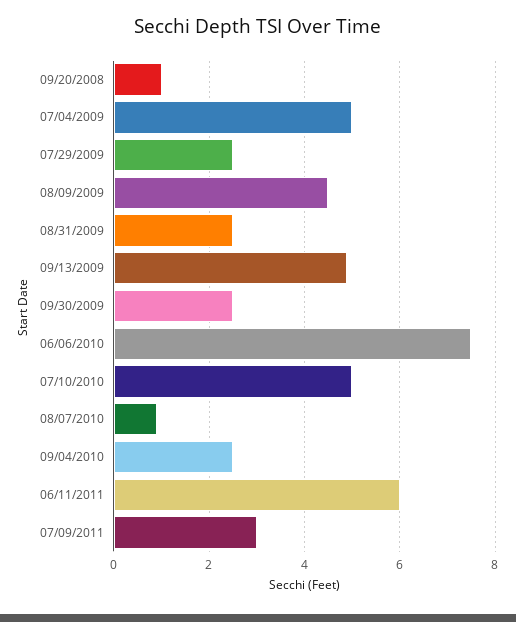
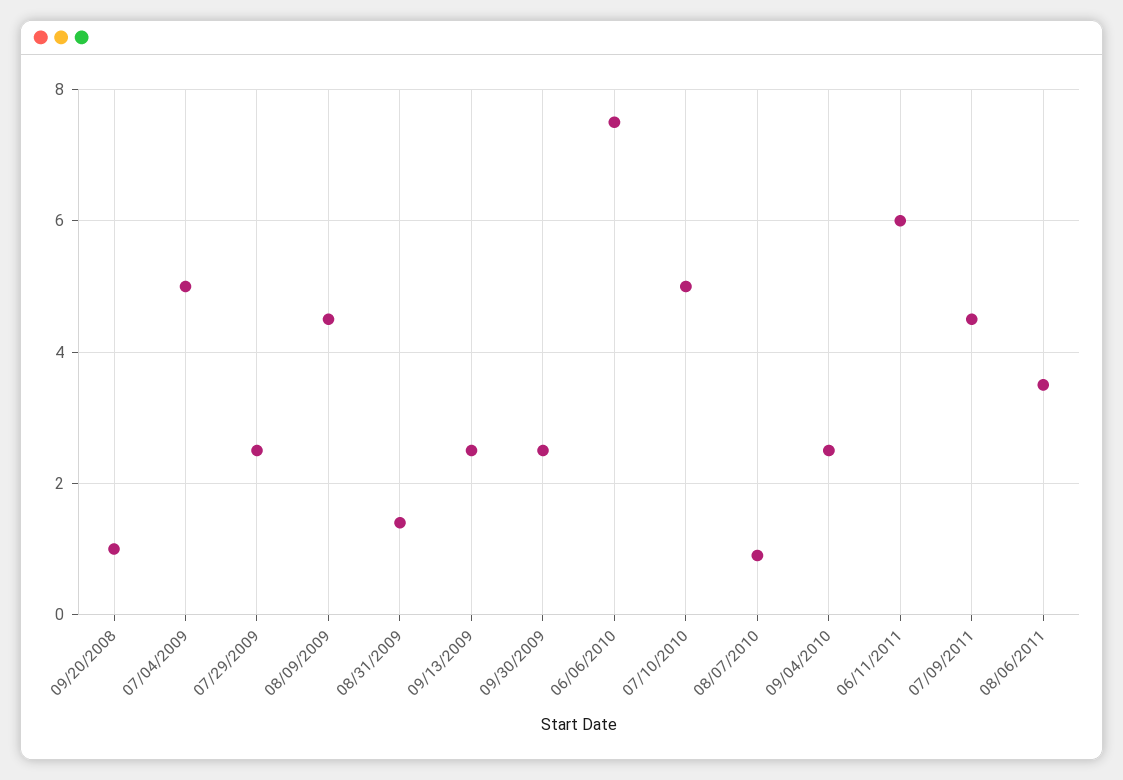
08/31/2009: 2.5 -> 1.5
09/13/2009: 5 -> 2.5
07/09/2011: 3 -> 4.5
08/06/2011: none -> 3.5

